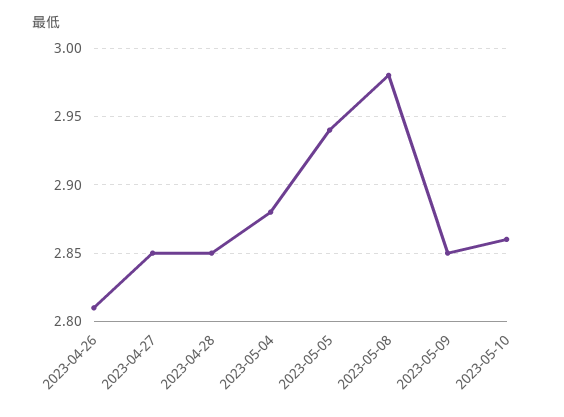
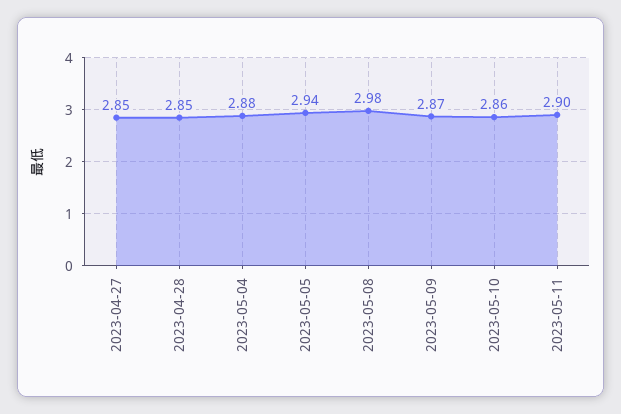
2023-04-26: 2.81 -> none
2023-05-09: 2.85 -> 2.87
2023-05-11: none -> 2.9

